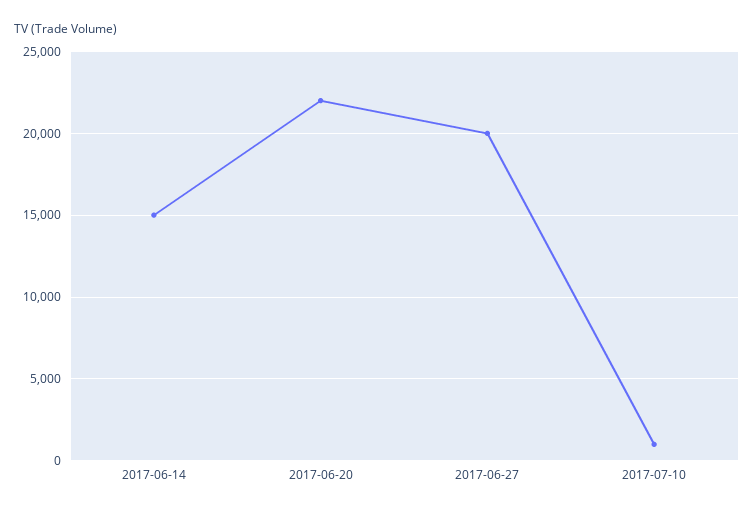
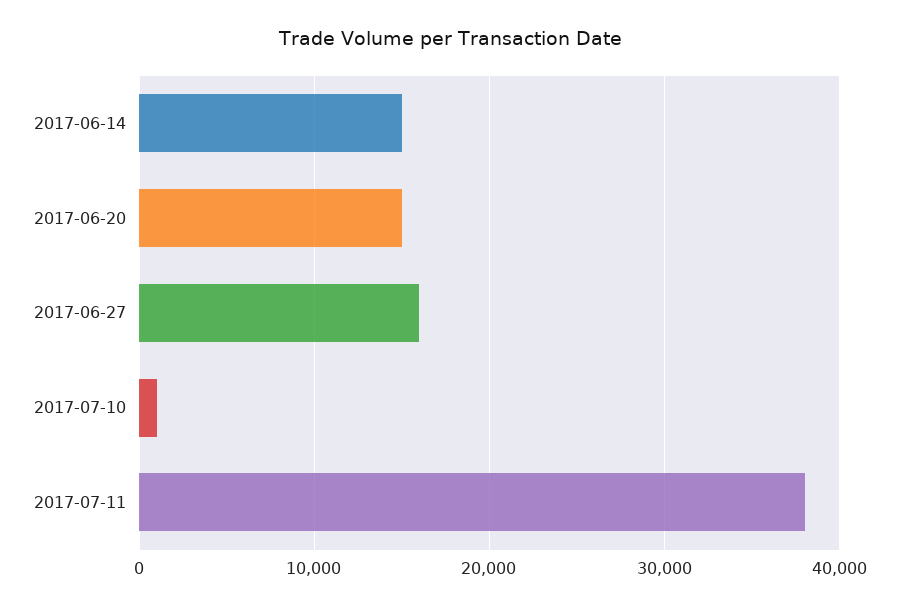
2017-06-20: 22000 -> 15000
2017-06-27: 20000 -> 16000
2017-07-11: none -> 38000

